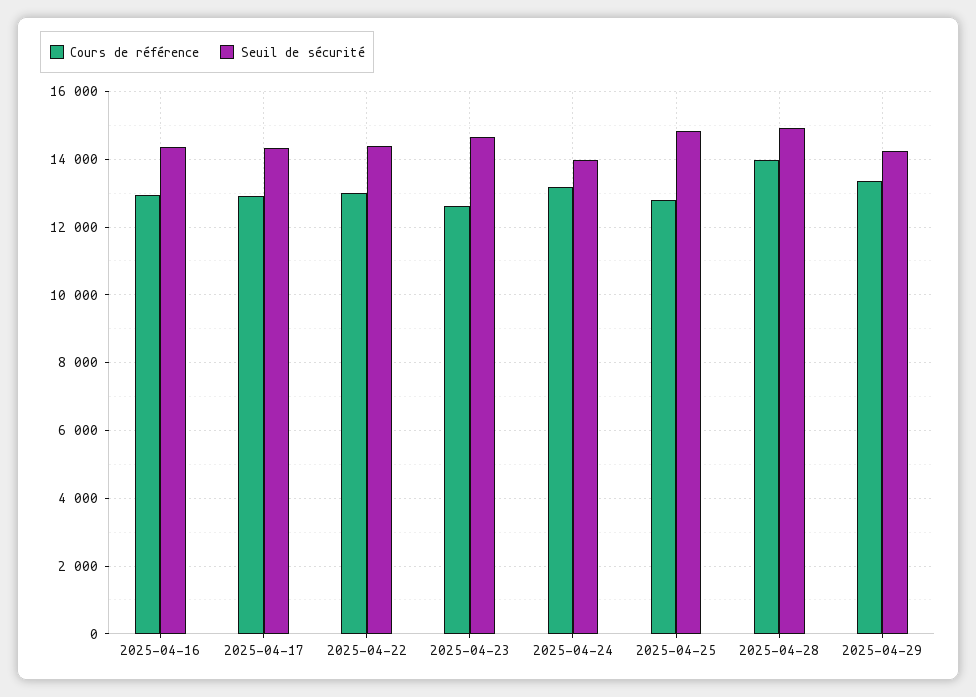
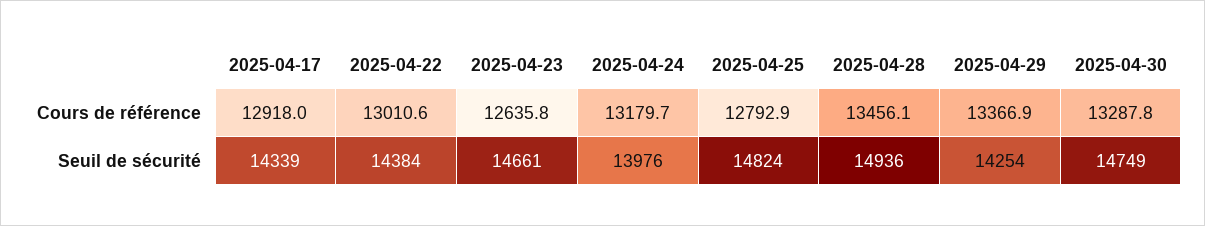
Cours de référence, 2025-04-16: 13000 -> none
Seuil de sécurité, 2025-04-16: 14400 -> none
Cours de référence, 2025-04-28: 14000 -> 13456.1
Cours de référence, 2025-04-30: none -> 13287.8
Seuil de sécurité, 2025-04-30: none -> 14749

